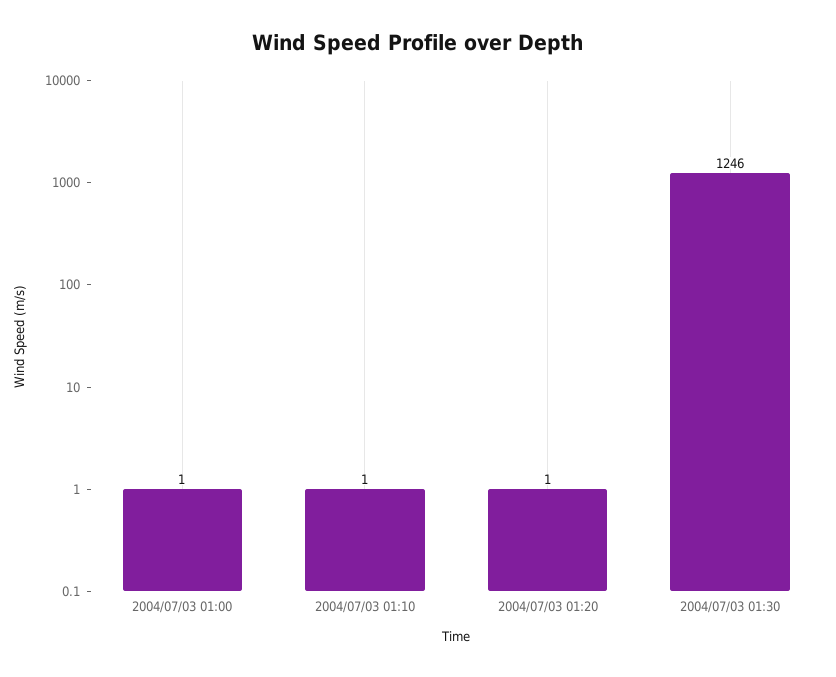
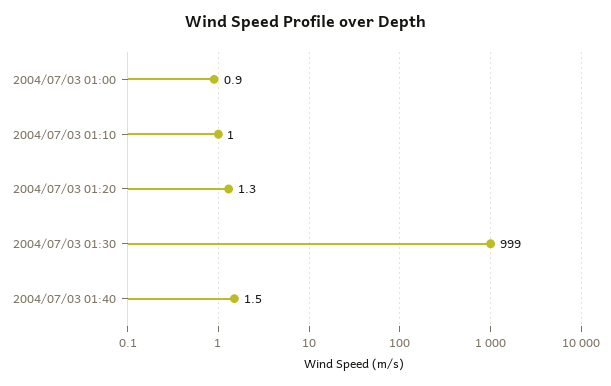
2004/07/03 01:30: 1246 -> 999
2004/07/03 01:40: none -> 1.5

